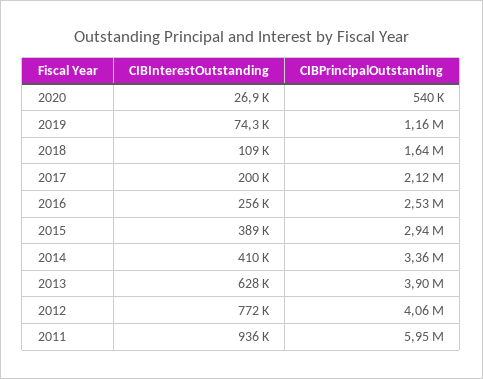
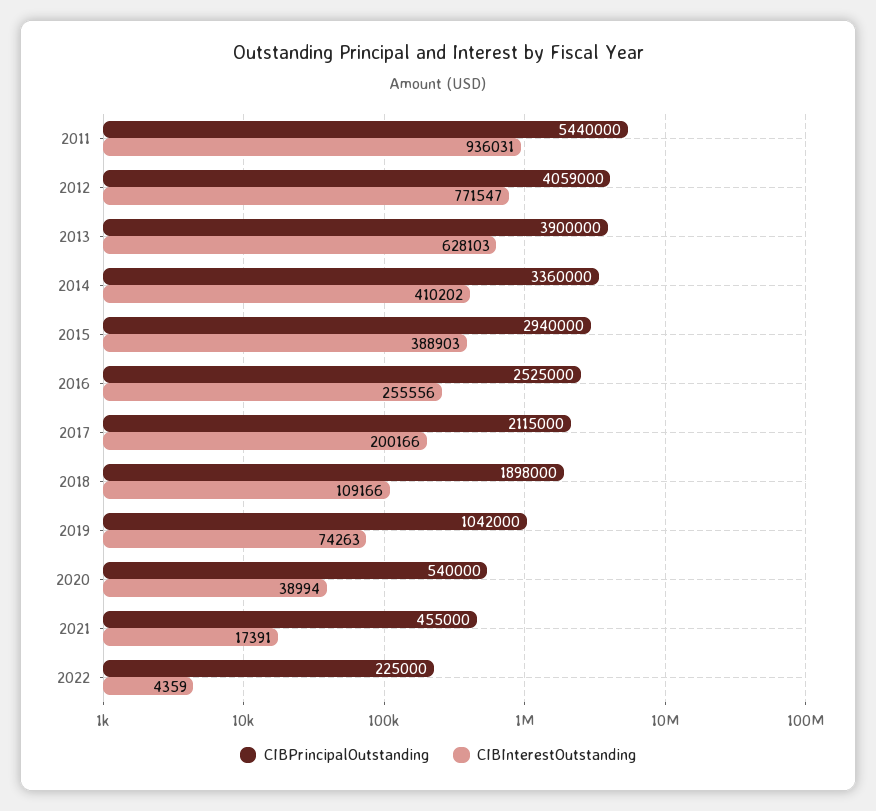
CIBInterestOutstanding, 2020: 26900 -> 38994
CIBPrincipalOutstanding, 2019: 1160000 -> 1042000
CIBPrincipalOutstanding, 2018: 1640000 -> 1898000
CIBPrincipalOutstanding, 2011: 5950000 -> 5440000
CIBPrincipalOutstanding, 2021: none -> 455000
CIBInterestOutstanding, 2021: none -> 17391
CIBPrincipalOutstanding, 2022: none -> 225000
CIBInterestOutstanding, 2022: none -> 4359

